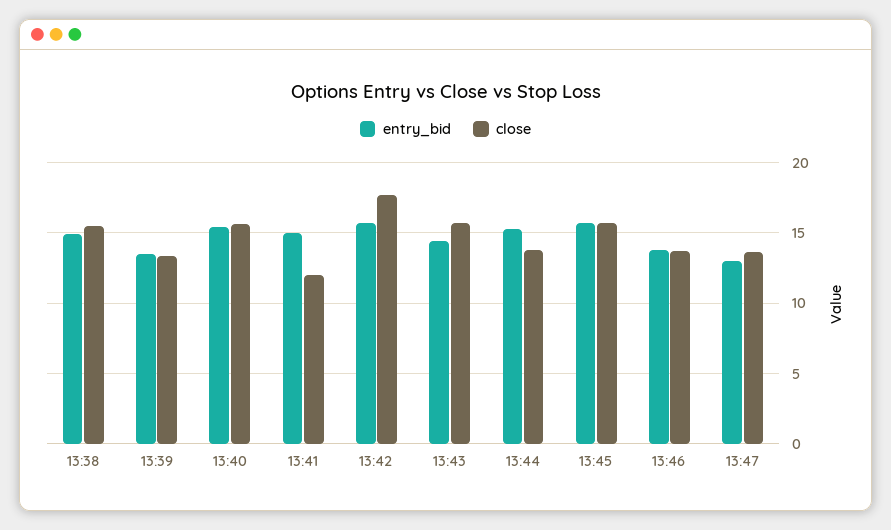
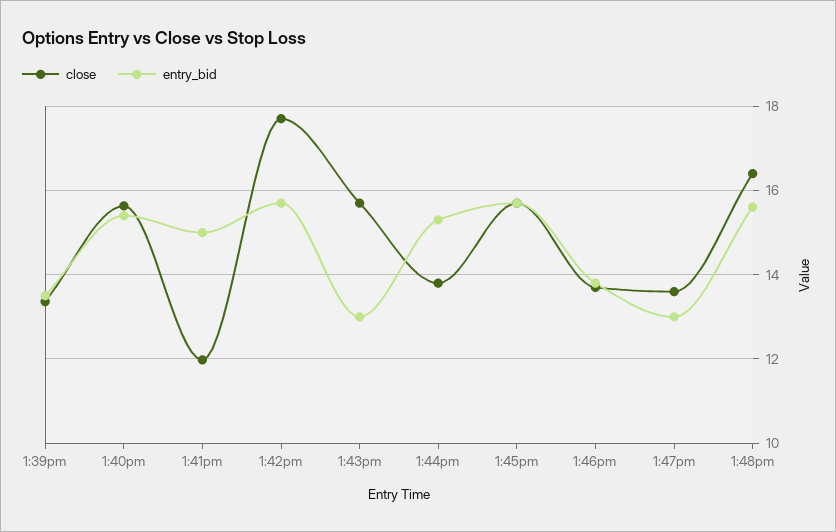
entry_bid, 13:38: 15 -> none
close, 13:38: 15.5 -> none
entry_bid, 13:43: 14.5 -> 13
close, 1:48pm: none -> 16.4
entry_bid, 1:48pm: none -> 15.6

